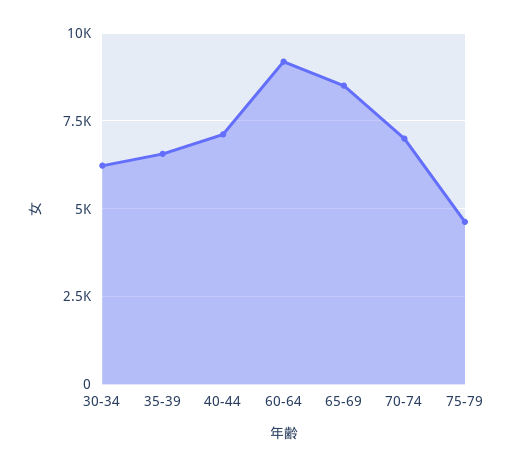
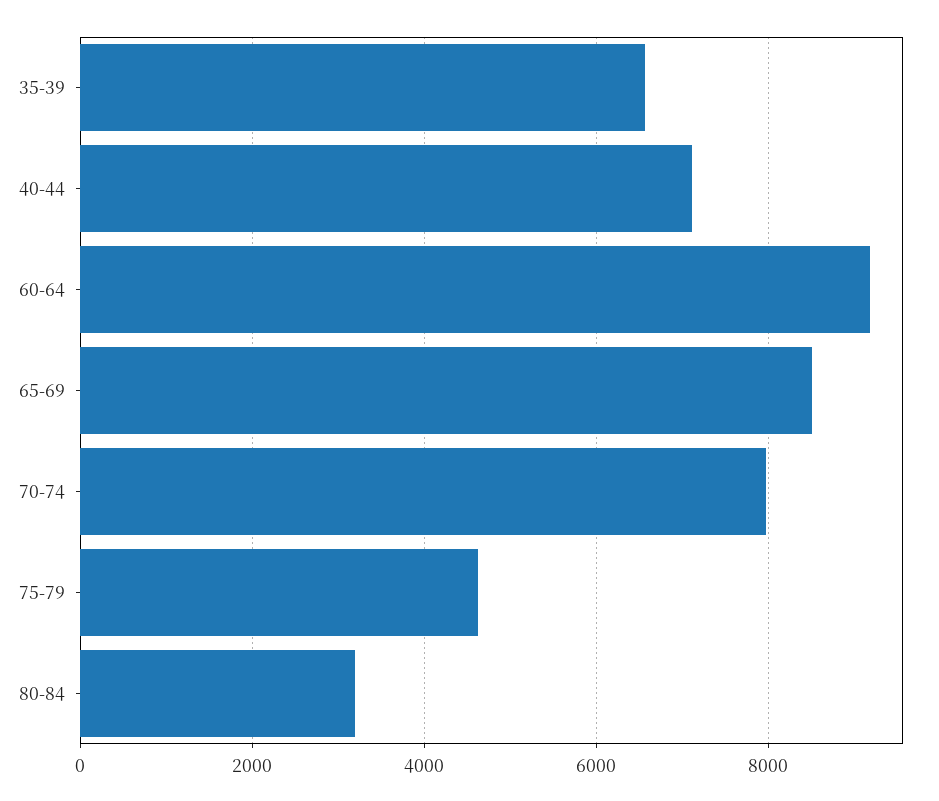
30-34: 6250 -> none
70-74: 7000 -> 8000
80-84: none -> 3200

